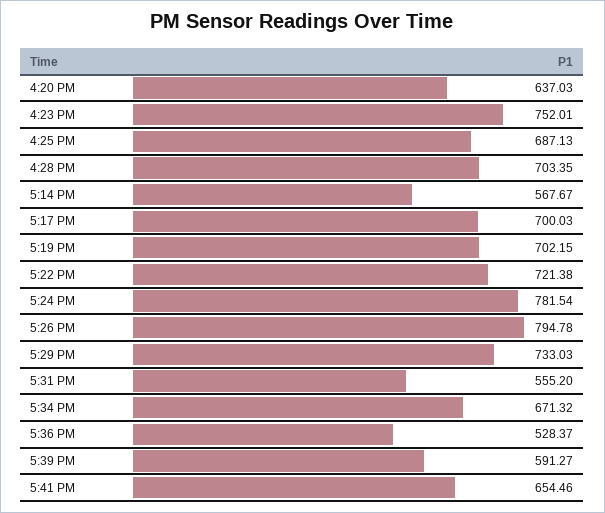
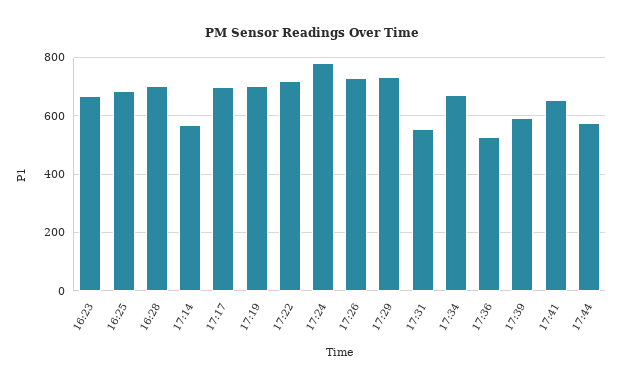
4:20 PM: 637.03 -> none
4:23 PM: 752.01 -> 675
5:26 PM: 794.78 -> 725
17:44: none -> 575

